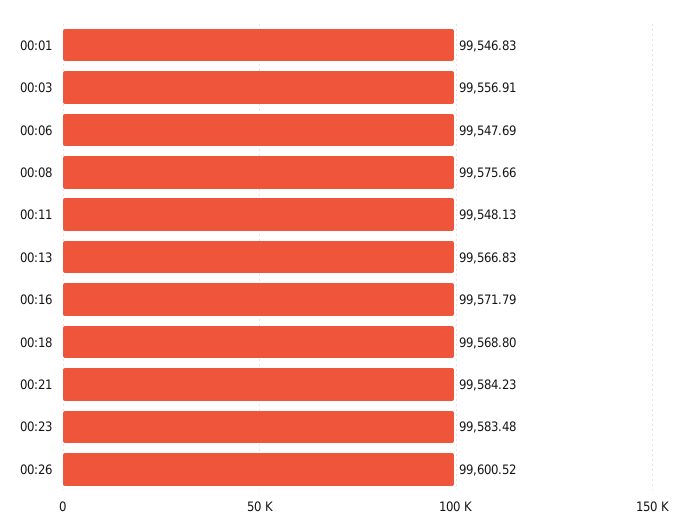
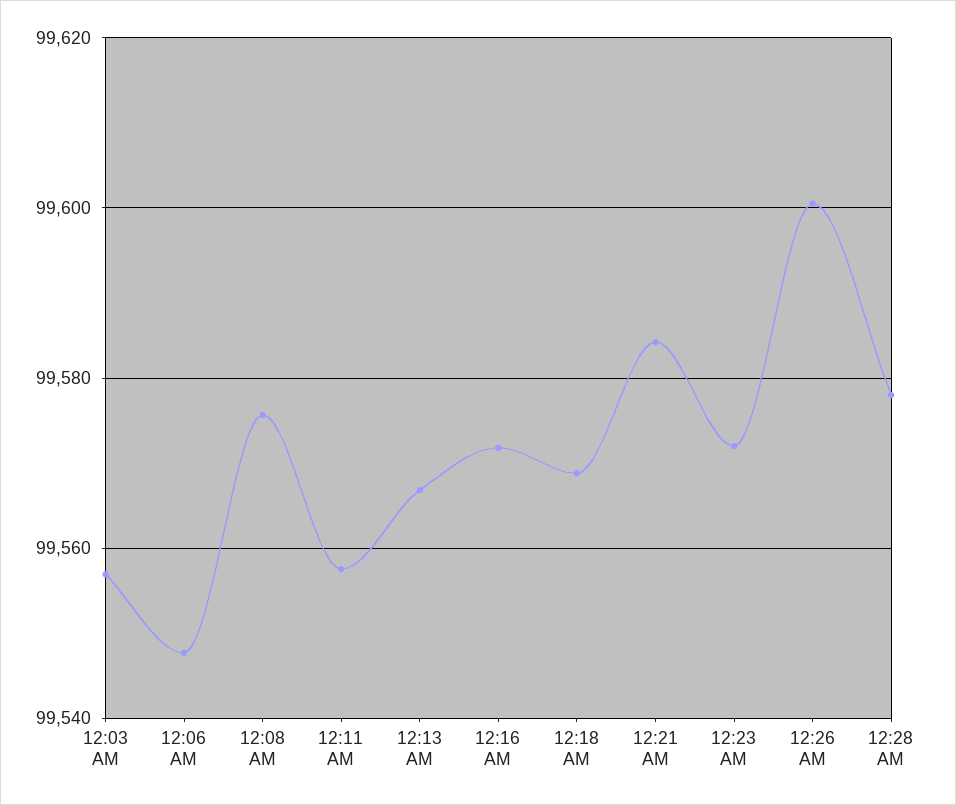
00:01: 99546.83 -> none
00:11: 99548.13 -> 99558
00:23: 99583.48 -> 99572
12:28 AM: none -> 99578

